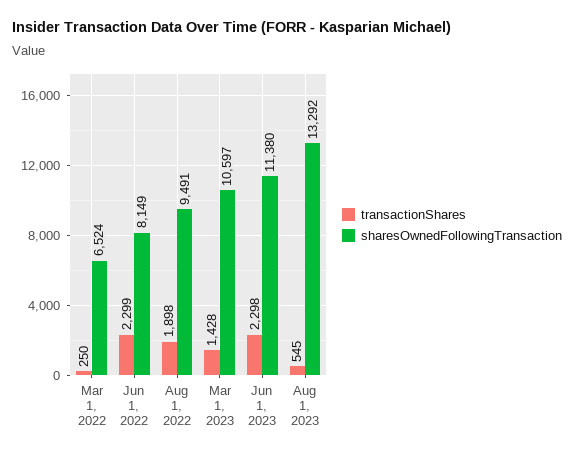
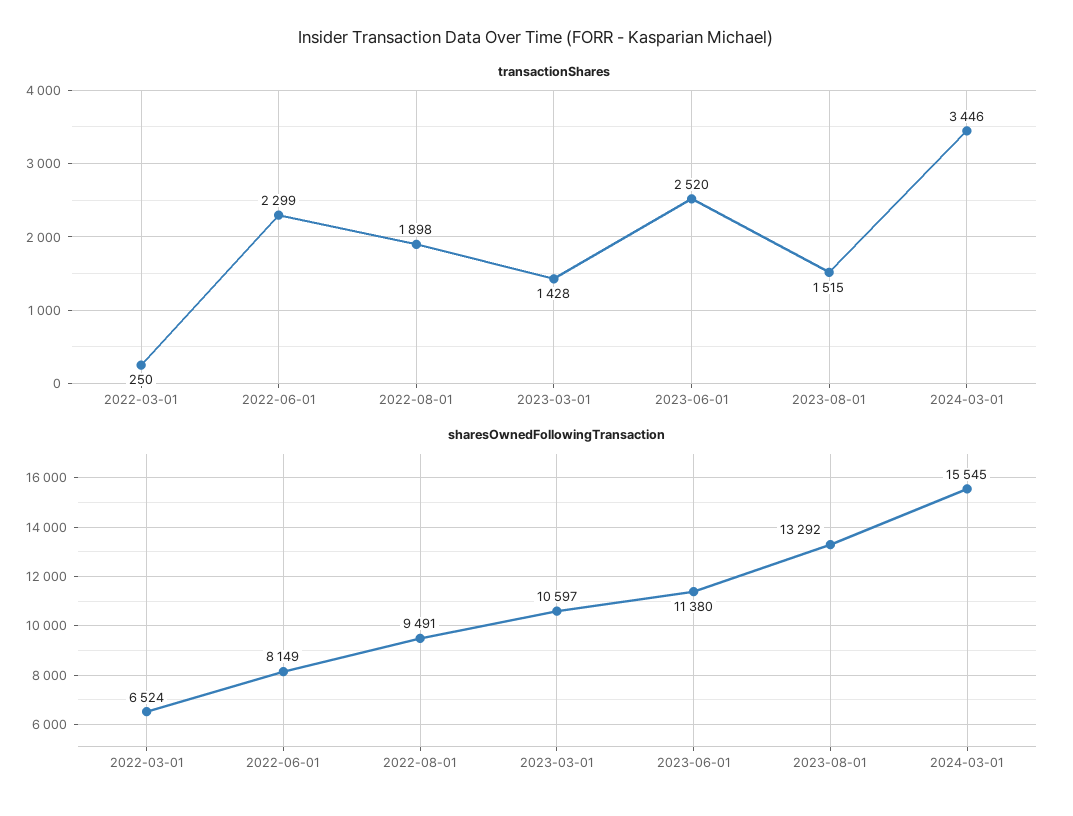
transactionShares, Jun 1, 2023: 2298 -> 2520
transactionShares, Aug 1, 2023: 545 -> 1515
transactionShares, 2024-03-01: none -> 3446
sharesOwnedFollowingTransaction, 2024-03-01: none -> 15545

